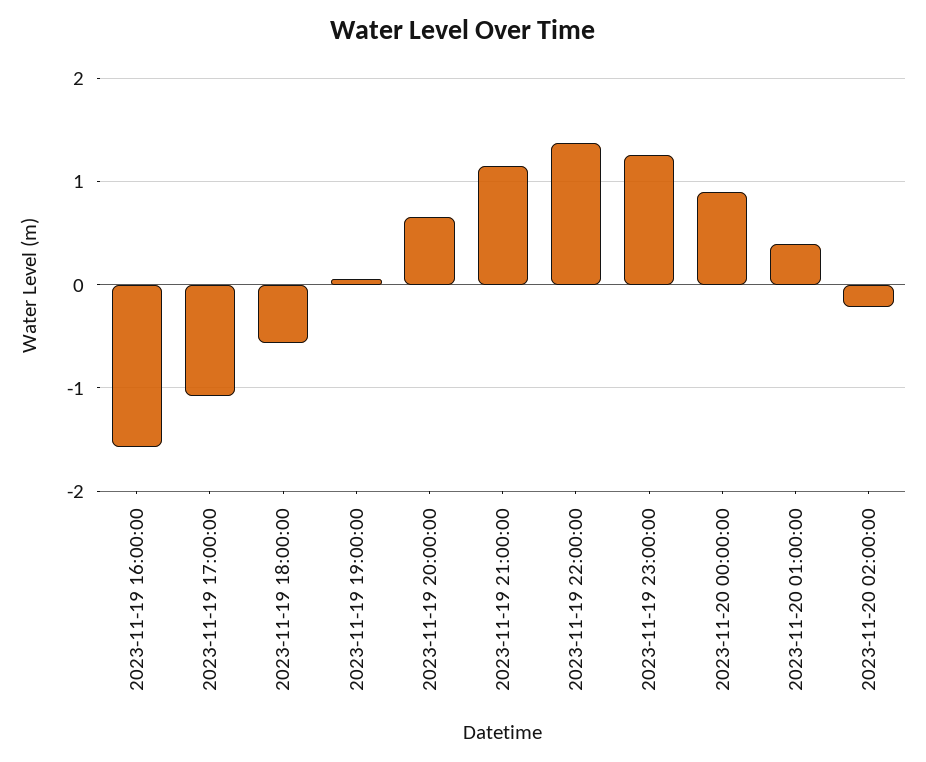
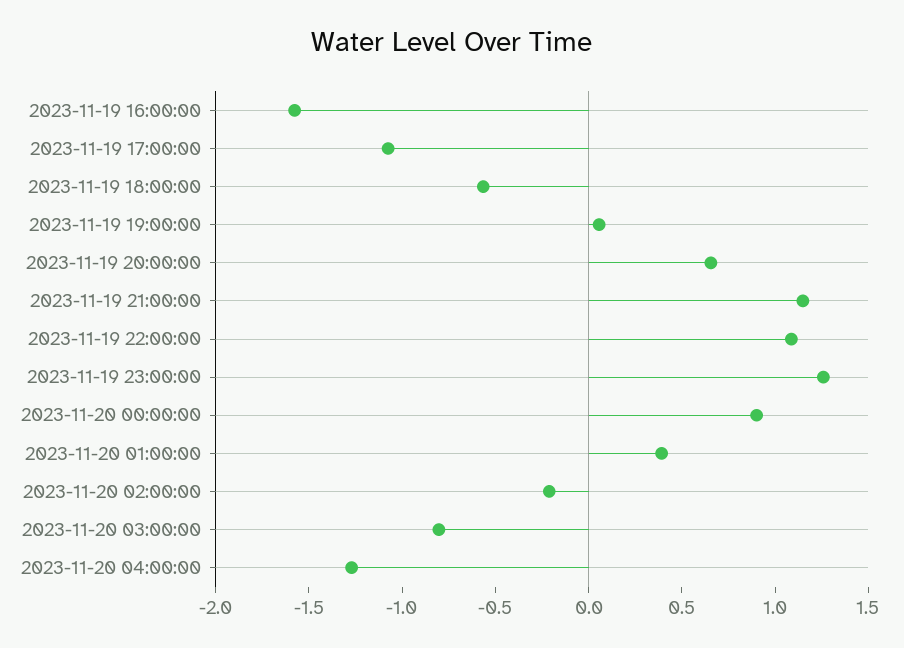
2023-11-19 22:00:00: 1.4 -> 1.1
2023-11-20 03:00:00: none -> -0.8
2023-11-20 04:00:00: none -> -1.3

